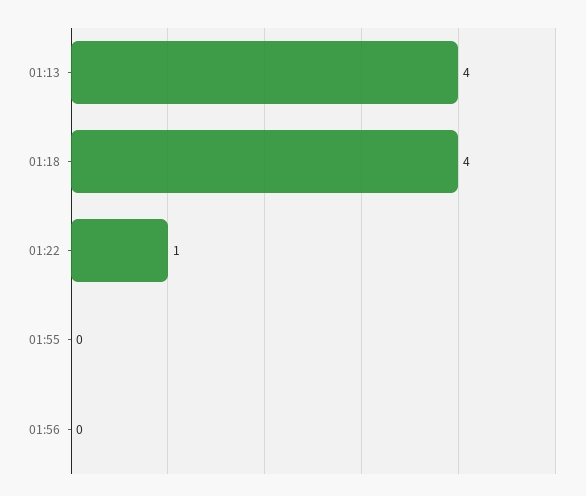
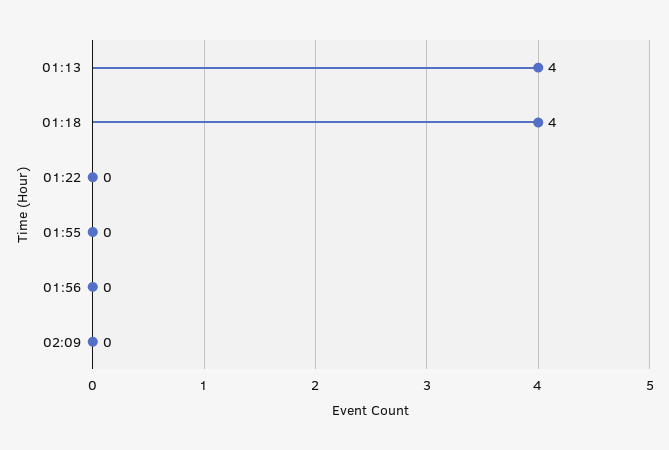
01:22: 1 -> 0
02:09: none -> 0

